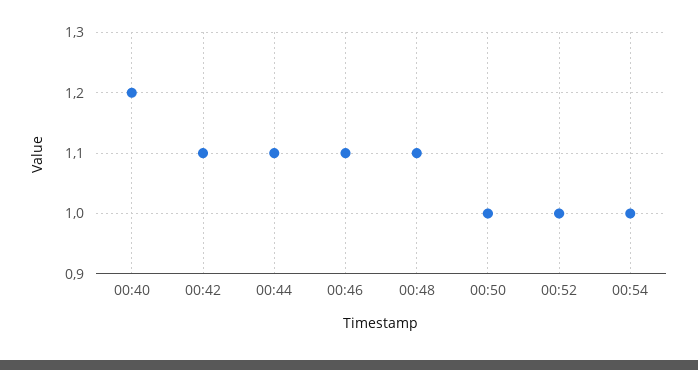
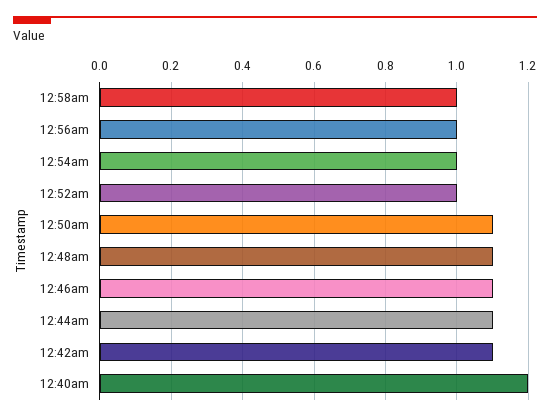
00:50: 1 -> 1.1
12:58am: none -> 1
12:56am: none -> 1

